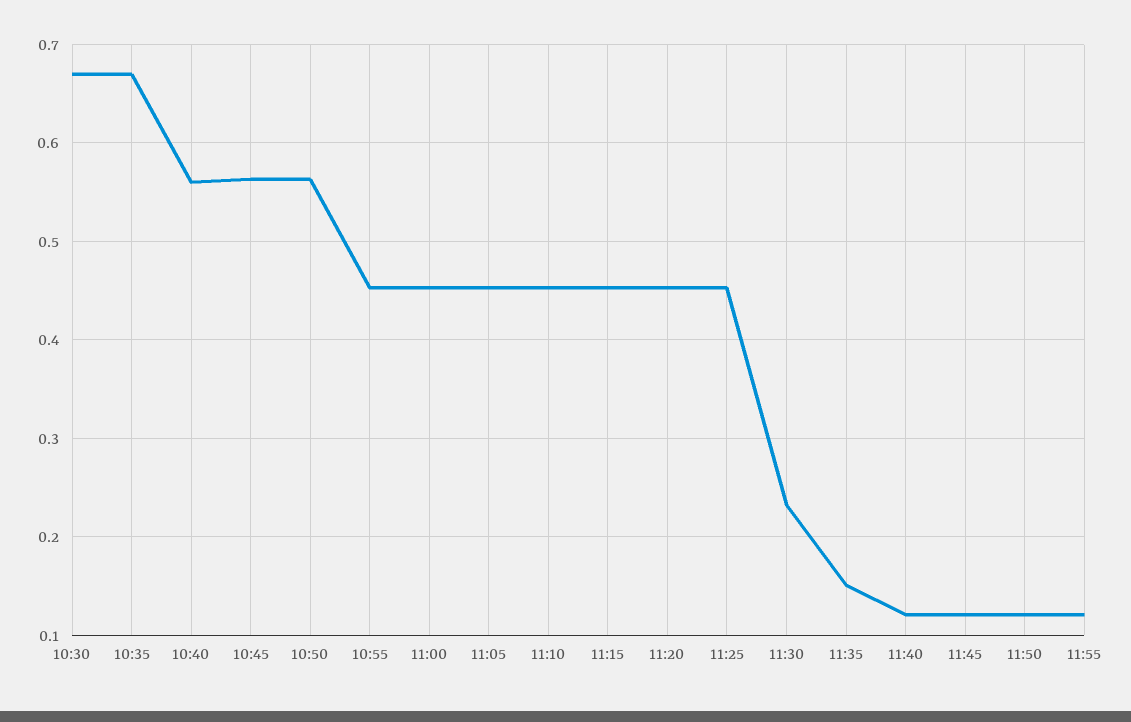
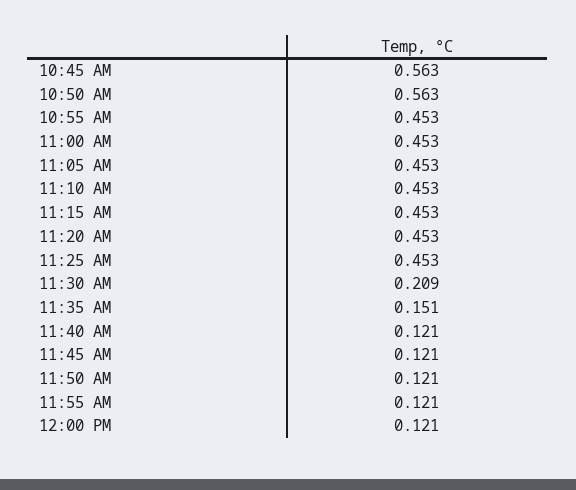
10:30: 0.67 -> none
10:35: 0.67 -> none
10:40: 0.56 -> none
11:30: 0.23 -> 0.209
12:00 PM: none -> 0.121

